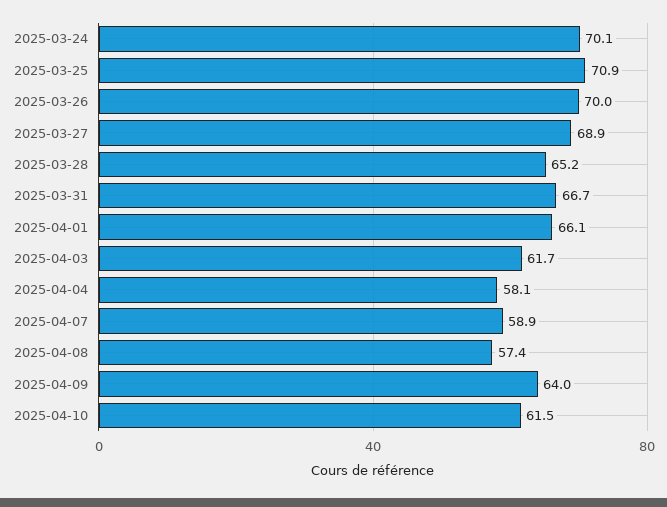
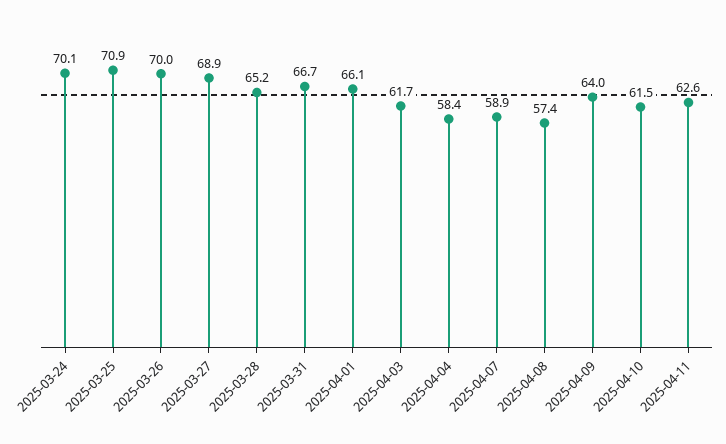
2025-04-04: 58.1 -> 58.4
2025-04-11: none -> 62.6

